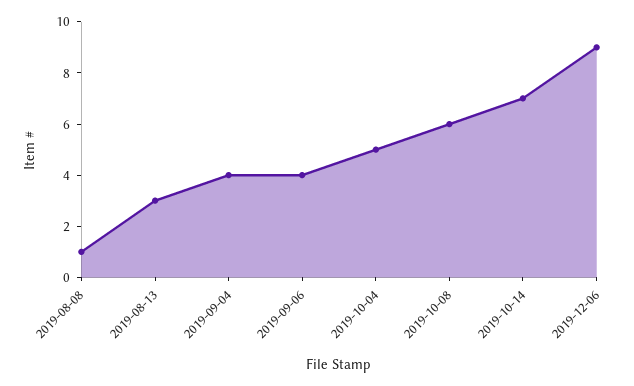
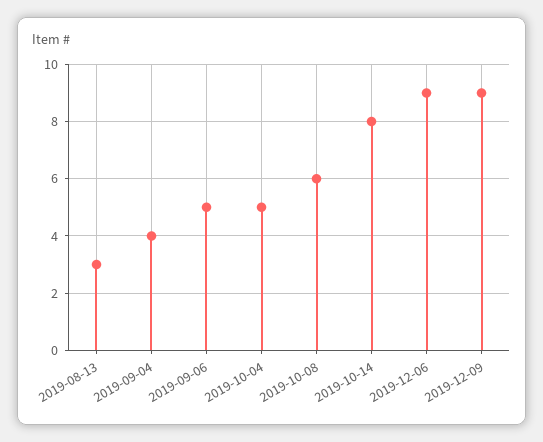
2019-08-08: 1 -> none
2019-09-06: 4 -> 5
2019-10-14: 7 -> 8
2019-12-09: none -> 9

